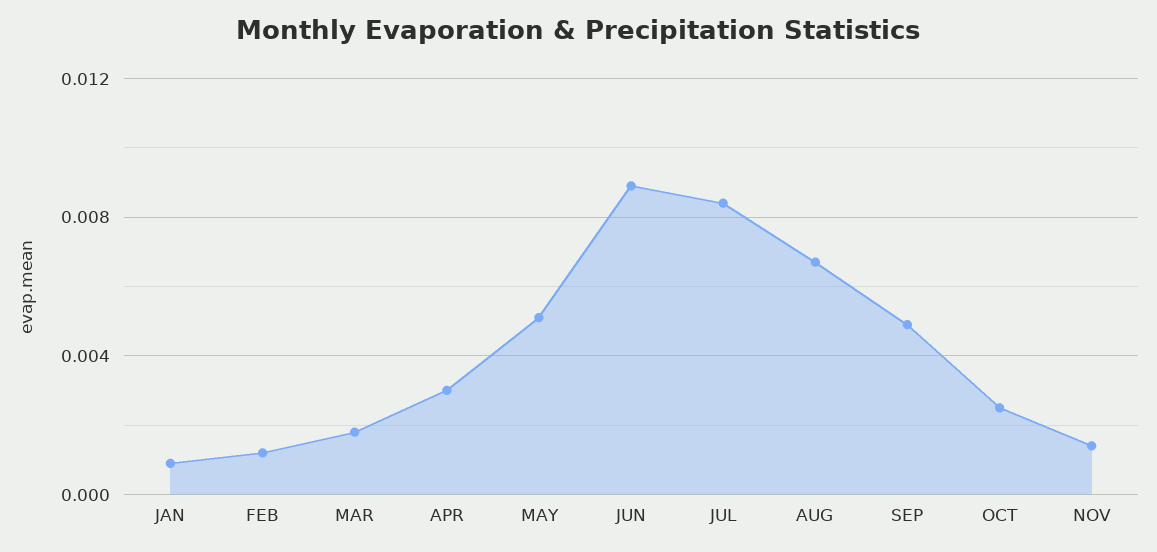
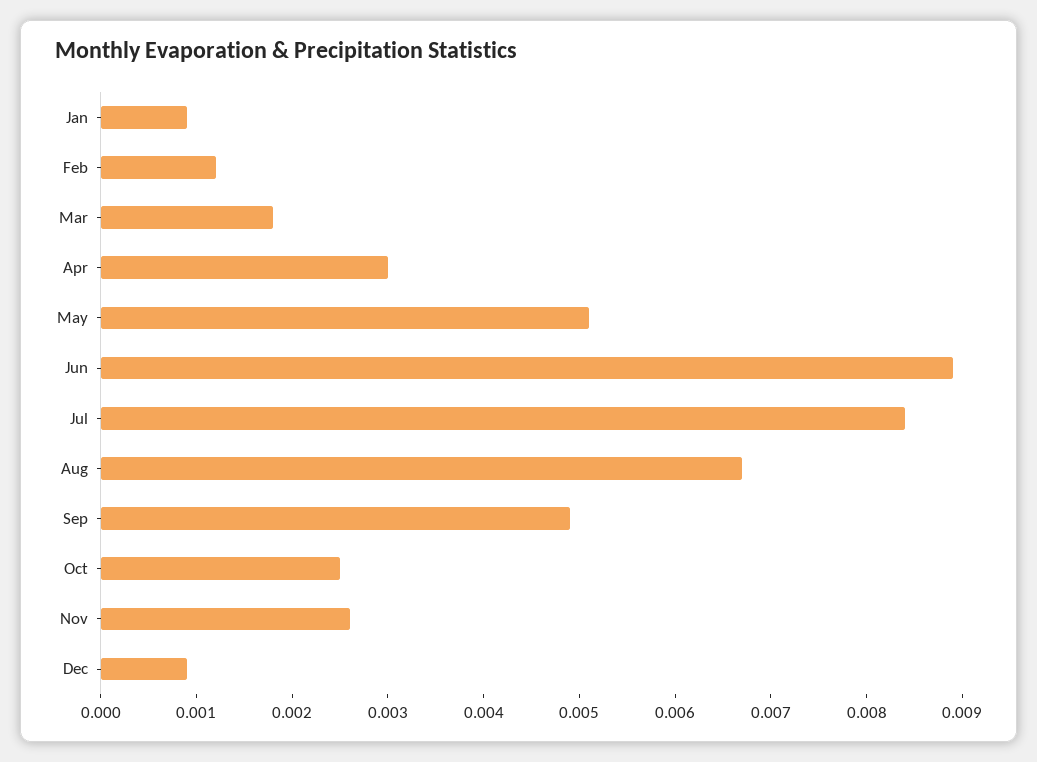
NOV: 0.0015 -> 0.0026
Dec: none -> 0.0009

